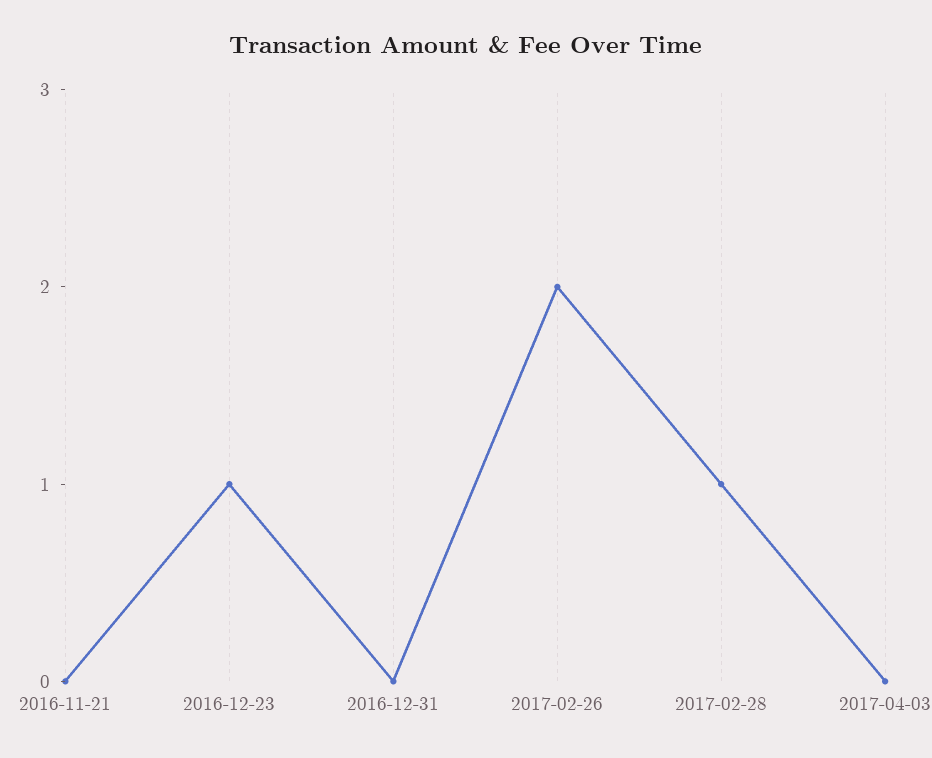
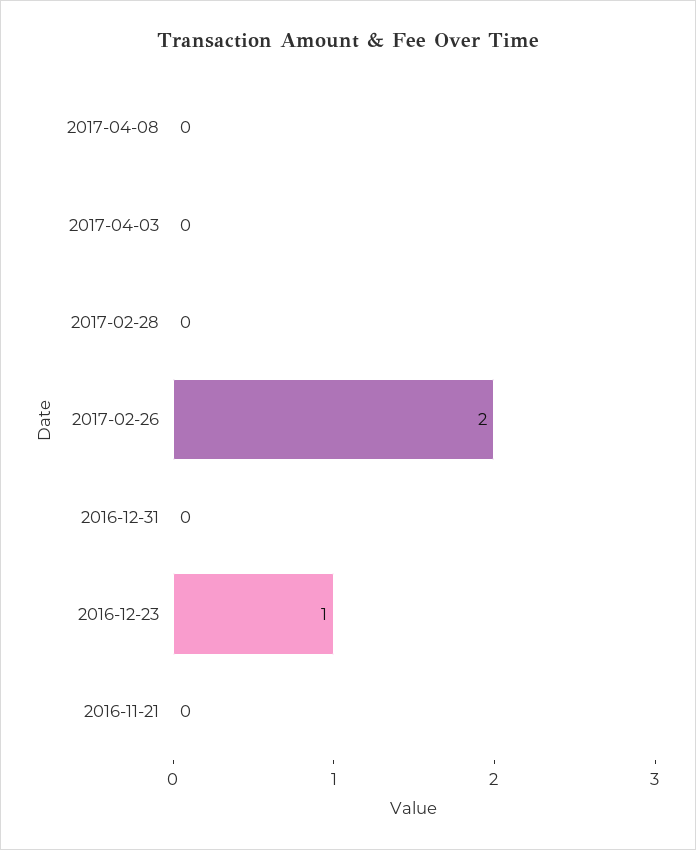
2017-02-28: 1 -> 0
2017-04-08: none -> 0

